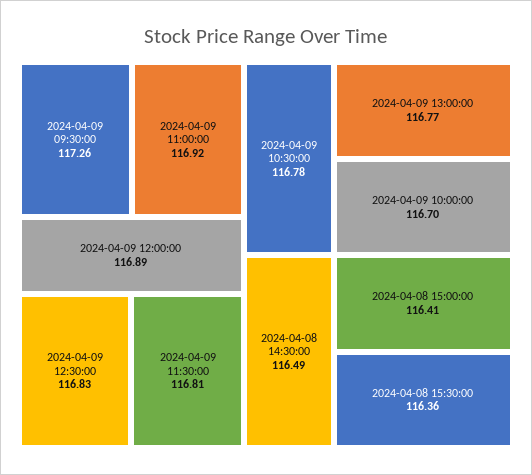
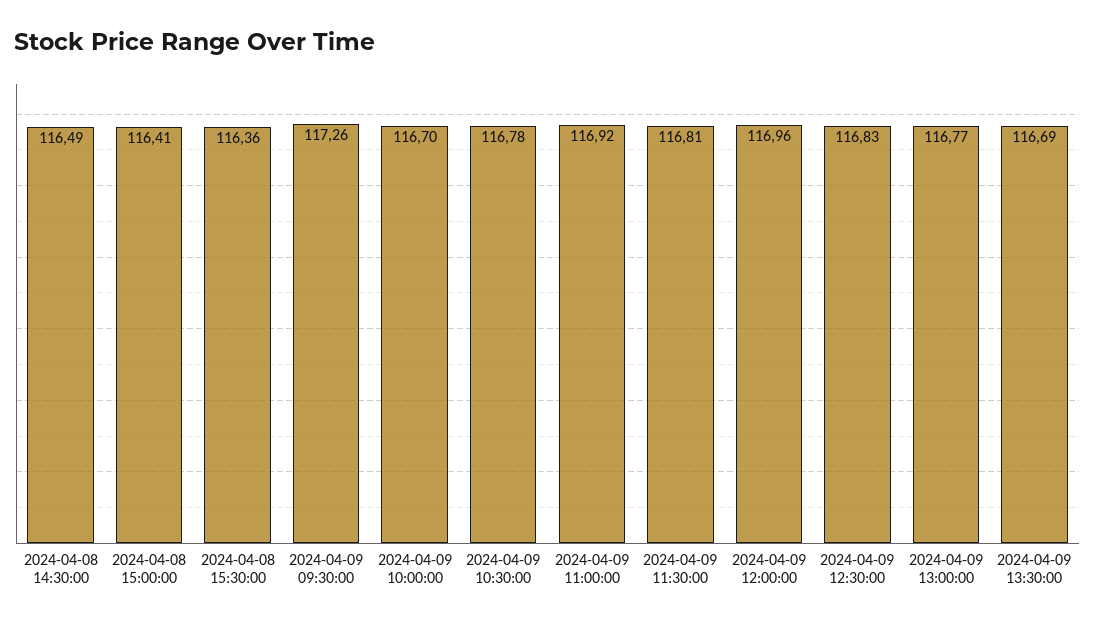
2024-04-09 12:00:00: 116.89 -> 116.96
2024-04-09 13:30:00: none -> 116.69

